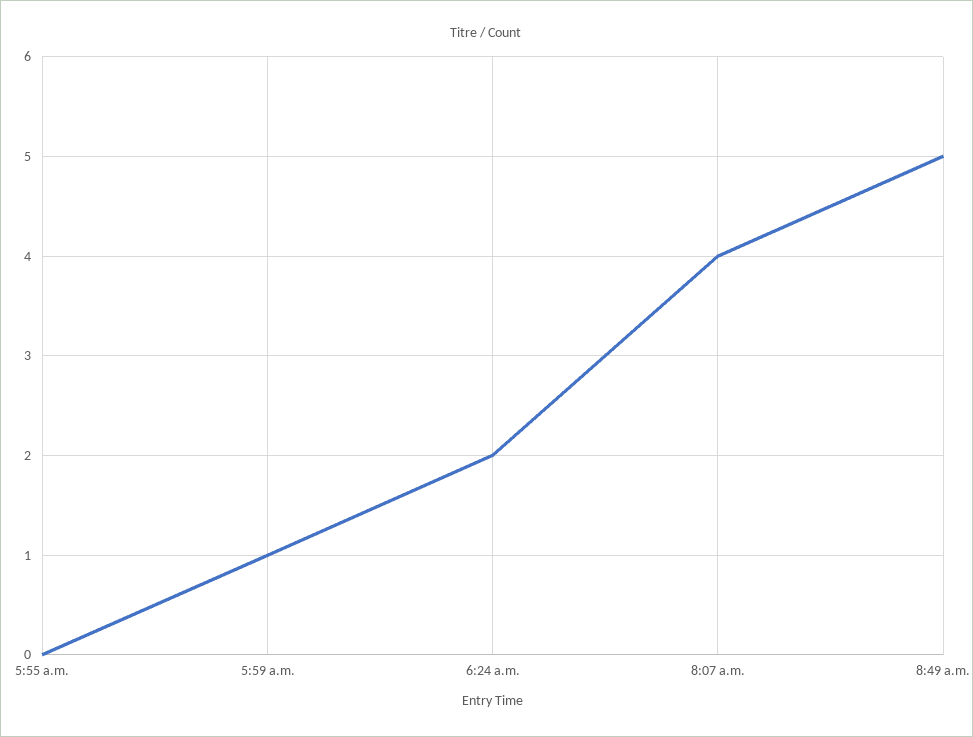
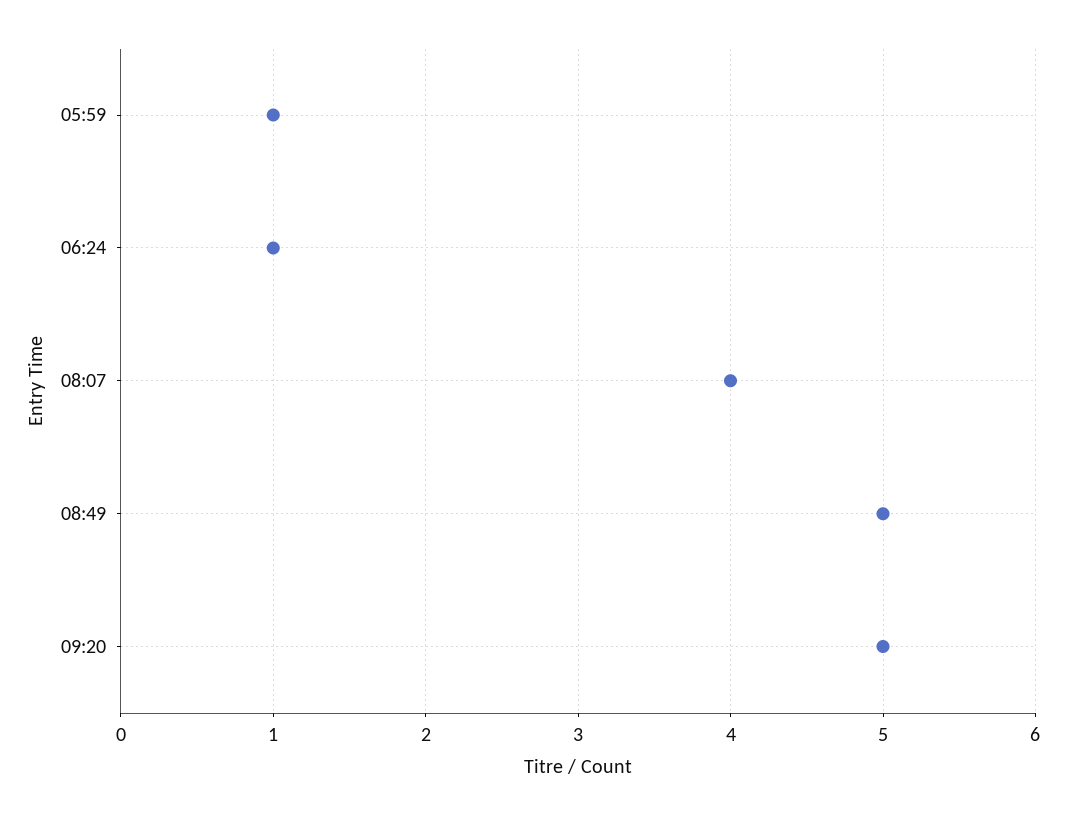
5:55 a.m.: 0 -> none
6:24 a.m.: 2 -> 1
09:20: none -> 5

